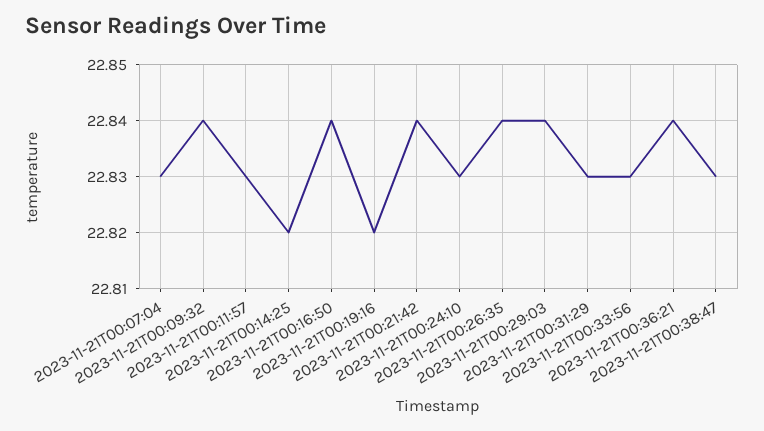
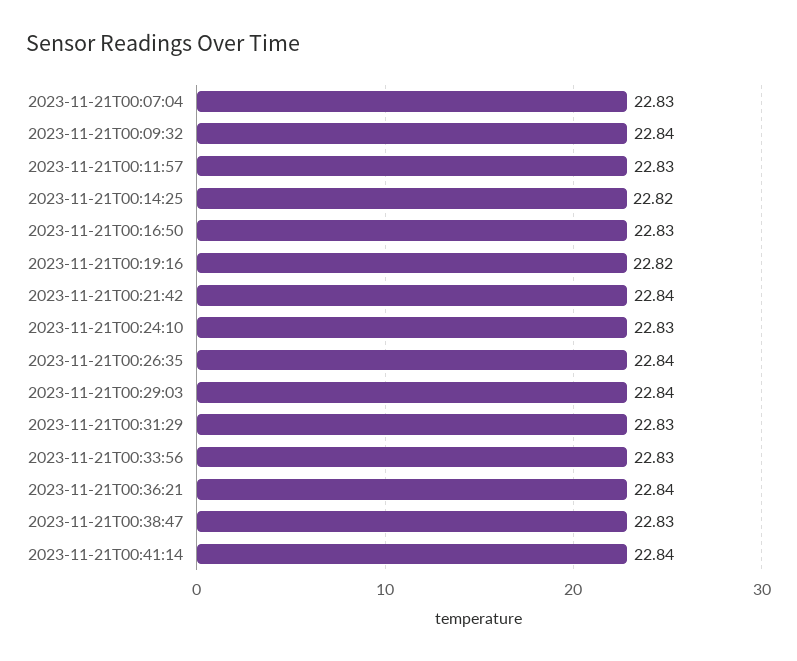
2023-11-21T00:16:50: 22.84 -> 22.83
2023-11-21T00:41:14: none -> 22.84

